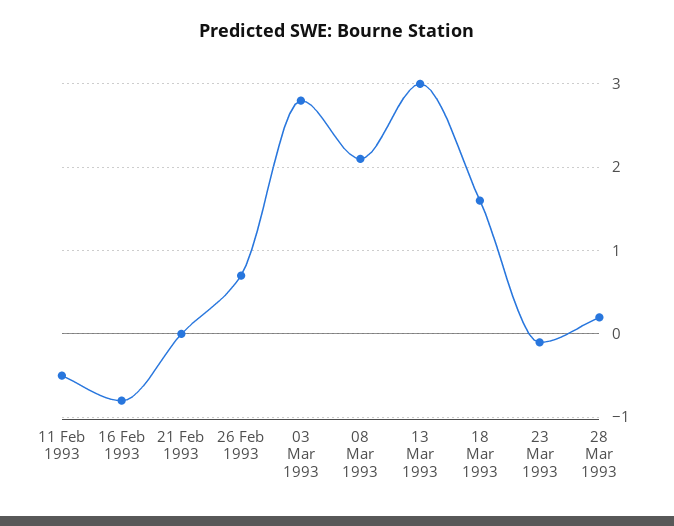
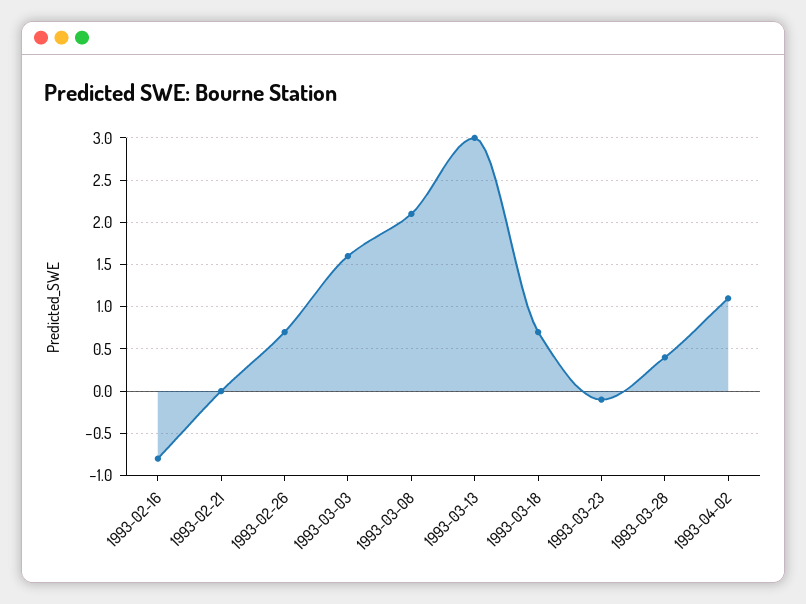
11 Feb 1993: -0.5 -> none
03 Mar 1993: 2.8 -> 1.6
18 Mar 1993: 1.6 -> 0.7
28 Mar 1993: 0.2 -> 0.4
1993-04-02: none -> 1.1

